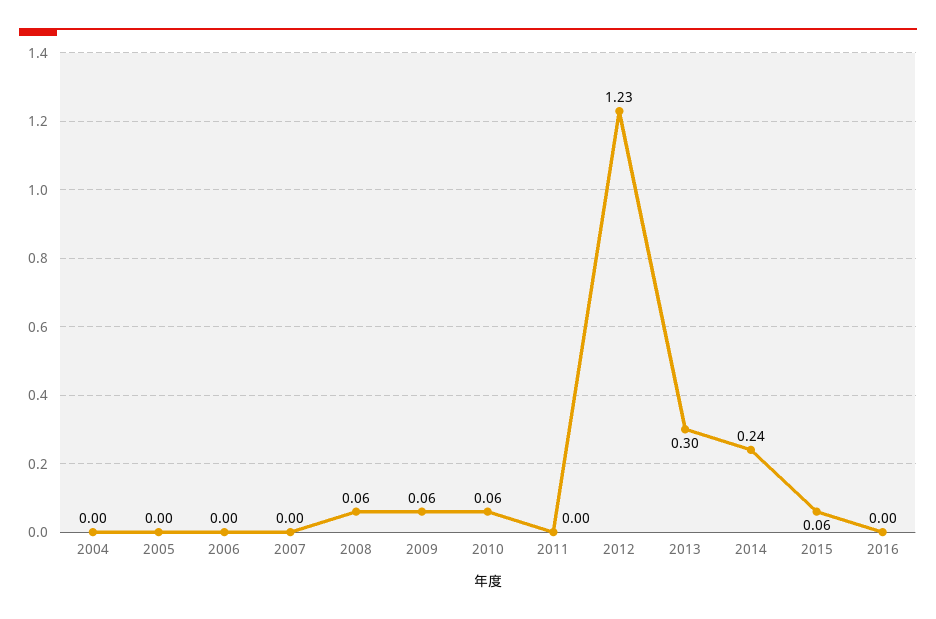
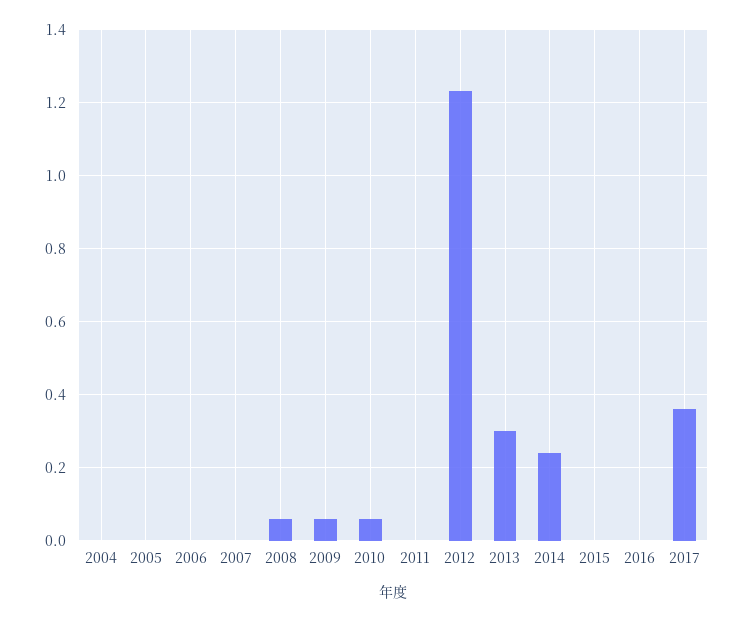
2015: 0.06 -> 0
2017: none -> 0.36

